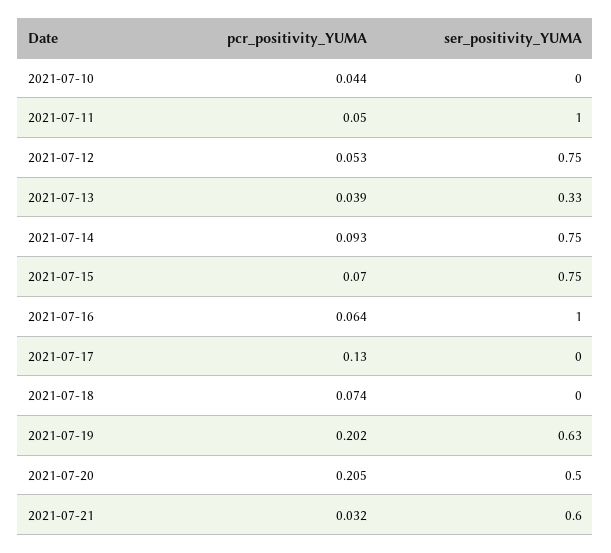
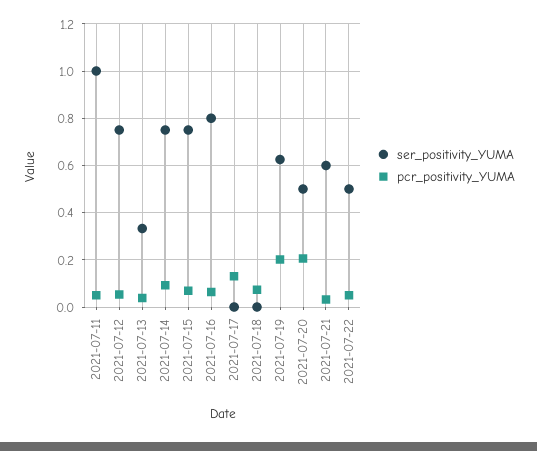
pcr_positivity_YUMA, 2021-07-10: 0.044 -> none
ser_positivity_YUMA, 2021-07-10: 0 -> none
ser_positivity_YUMA, 2021-07-16: 1 -> 0.8
ser_positivity_YUMA, 2021-07-22: none -> 0.5
pcr_positivity_YUMA, 2021-07-22: none -> 0.05

